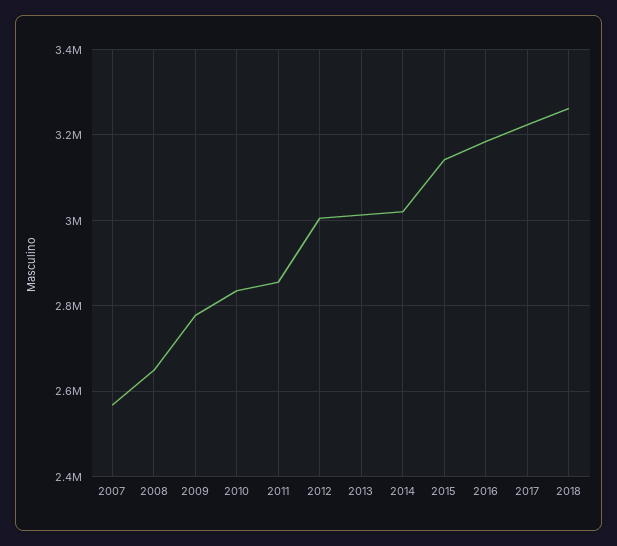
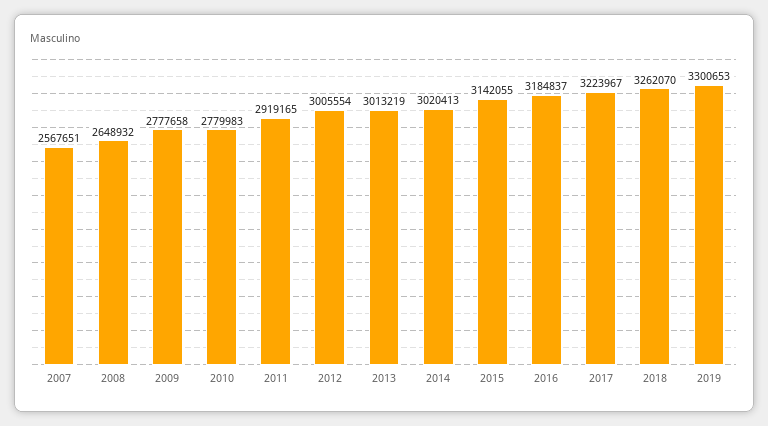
2010: 2840000 -> 2779983
2011: 2860000 -> 2919165
2019: none -> 3300653

